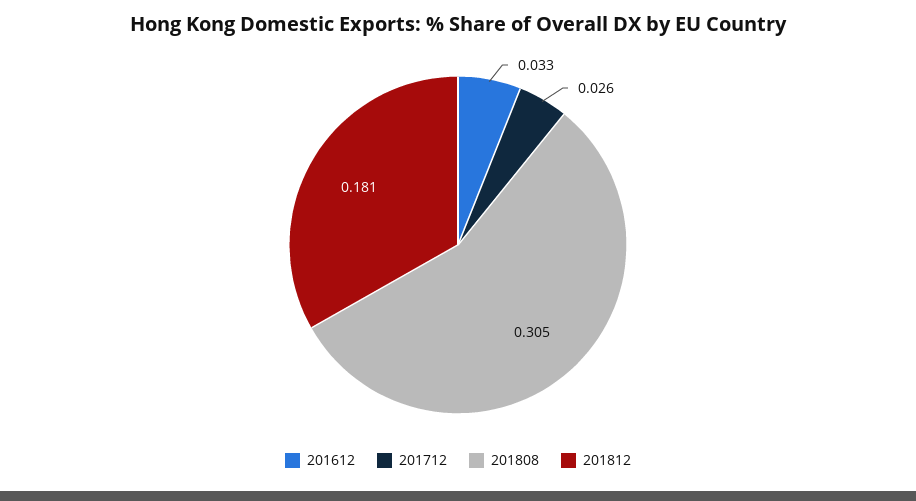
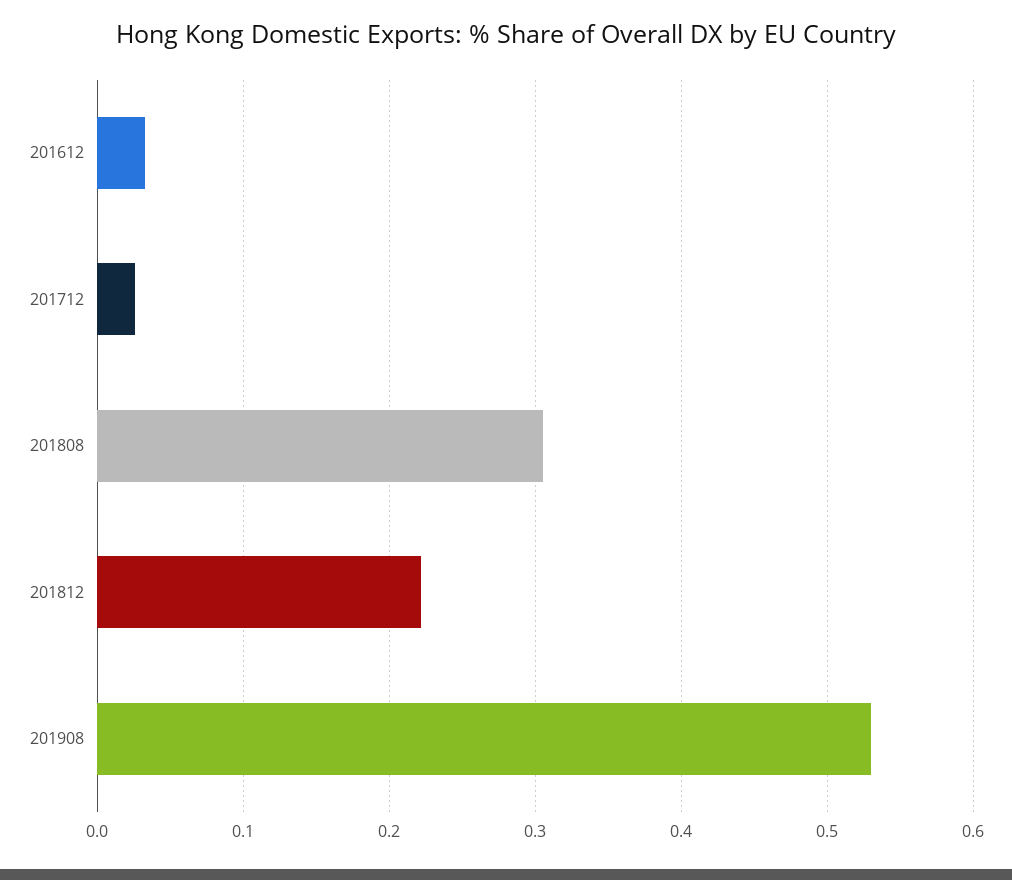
201812: 0.181 -> 0.22
201908: none -> 0.53

